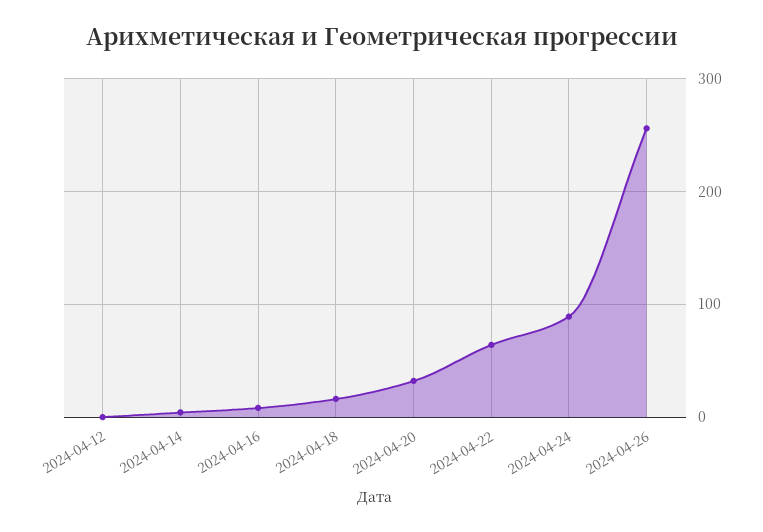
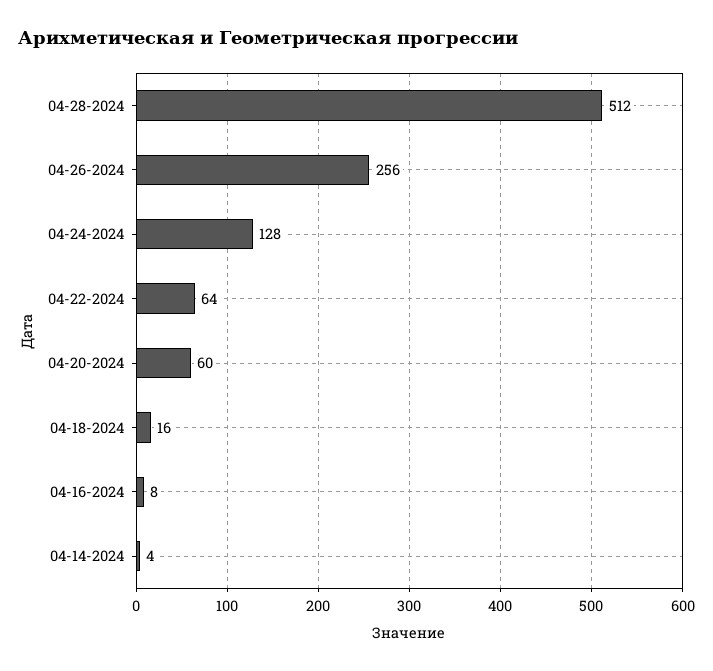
2024-04-12: 0 -> none
2024-04-20: 30 -> 60
2024-04-24: 90 -> 128
04-28-2024: none -> 512

